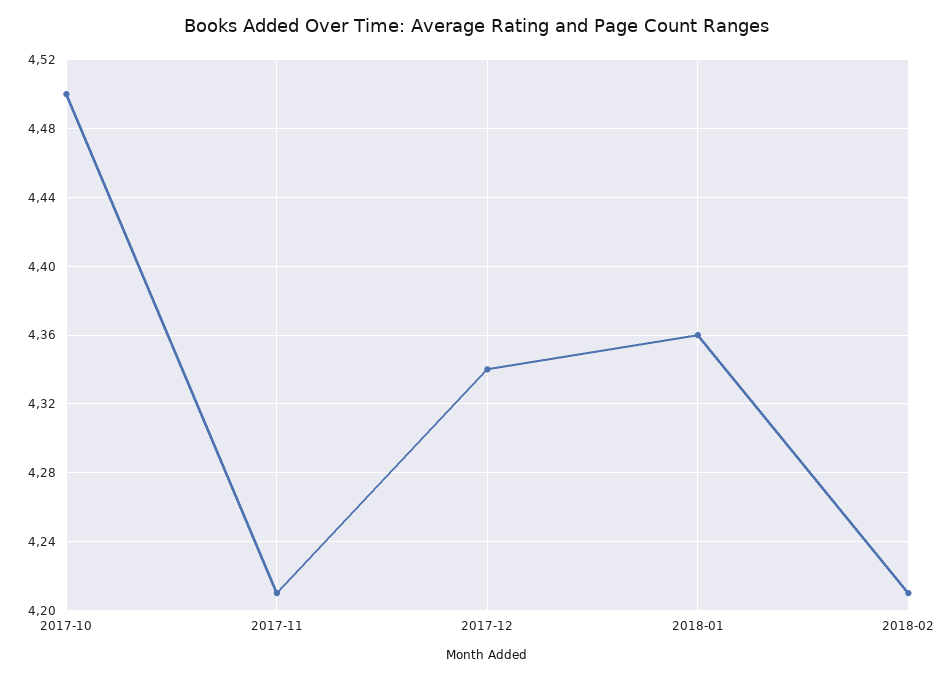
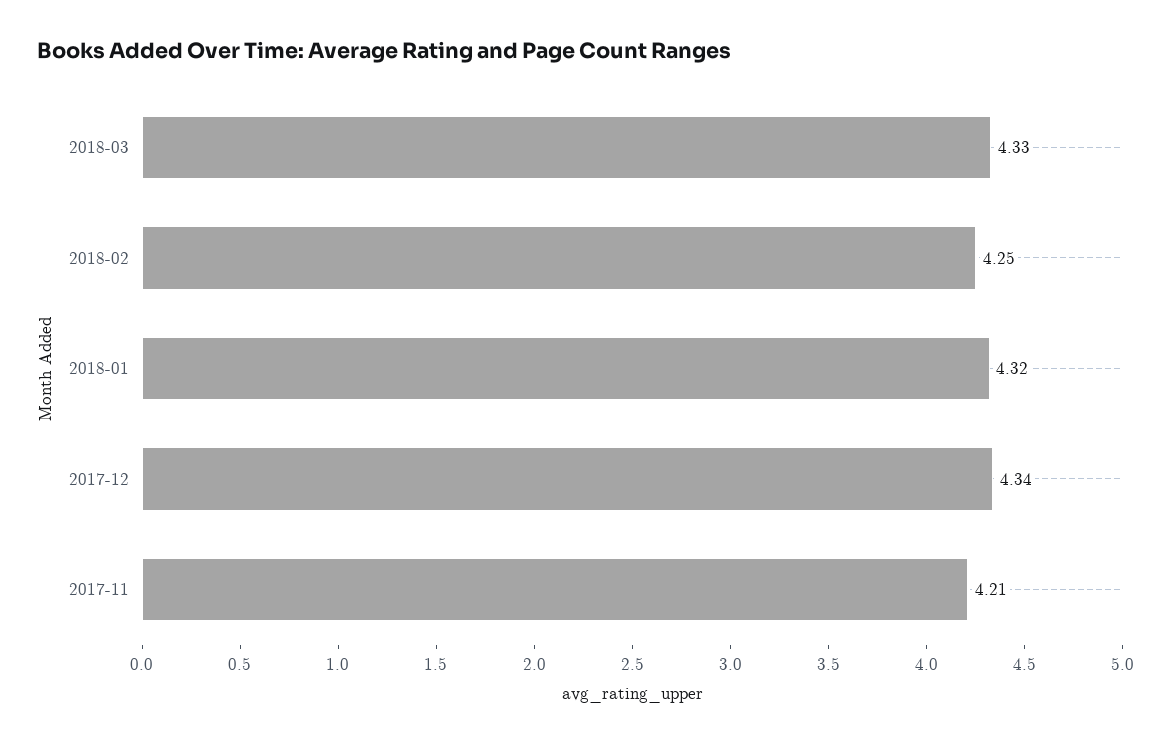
2017-10: 4.5 -> none
2018-01: 4.36 -> 4.32
2018-02: 4.21 -> 4.25
2018-03: none -> 4.33

